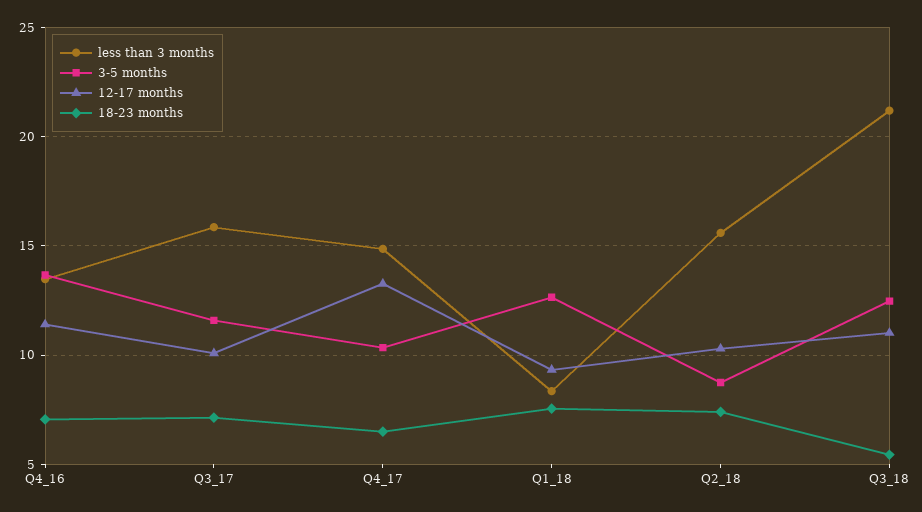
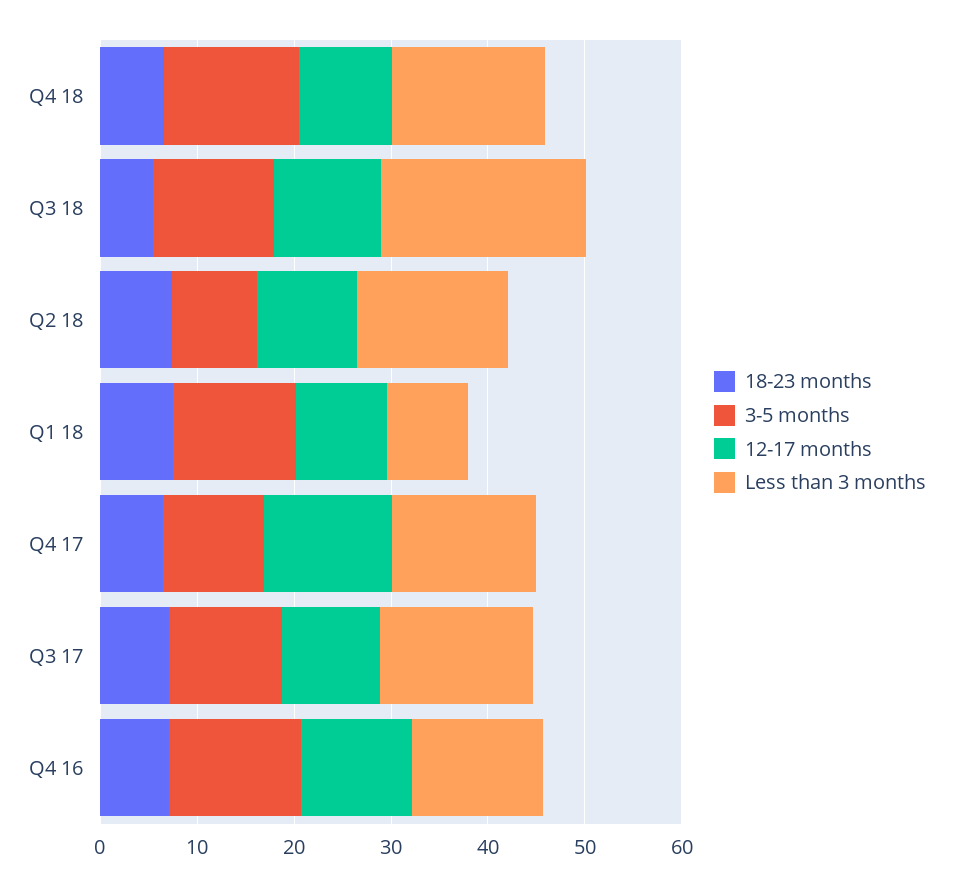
18-23 months, Q4 18: none -> 6
3-5 months, Q4 18: none -> 14
12-17 months, Q4 18: none -> 10
less than 3 months, Q4 18: none -> 16

